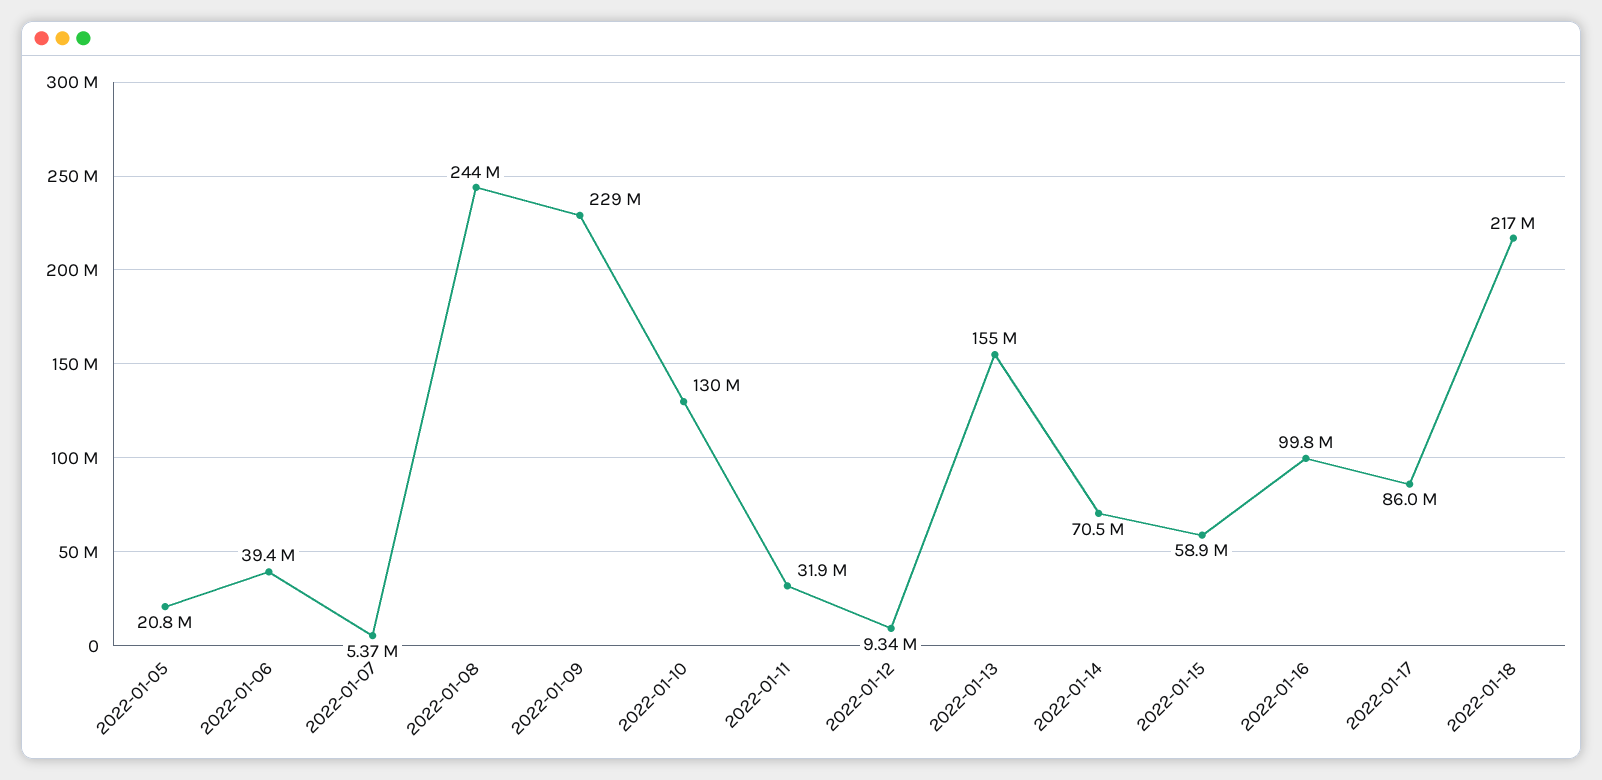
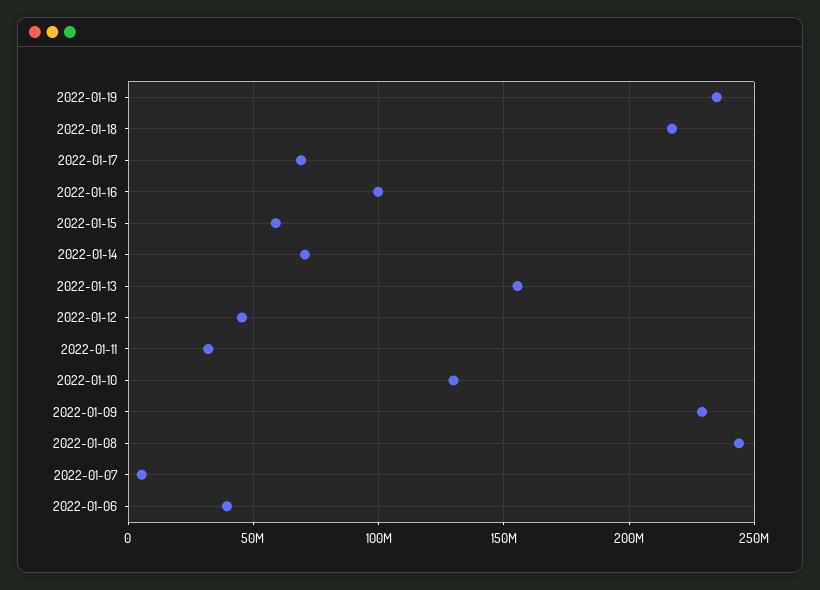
2022-01-05: 20800000 -> none
2022-01-12: 9340000 -> 45000000
2022-01-17: 86000000 -> 70000000
2022-01-19: none -> 235000000

